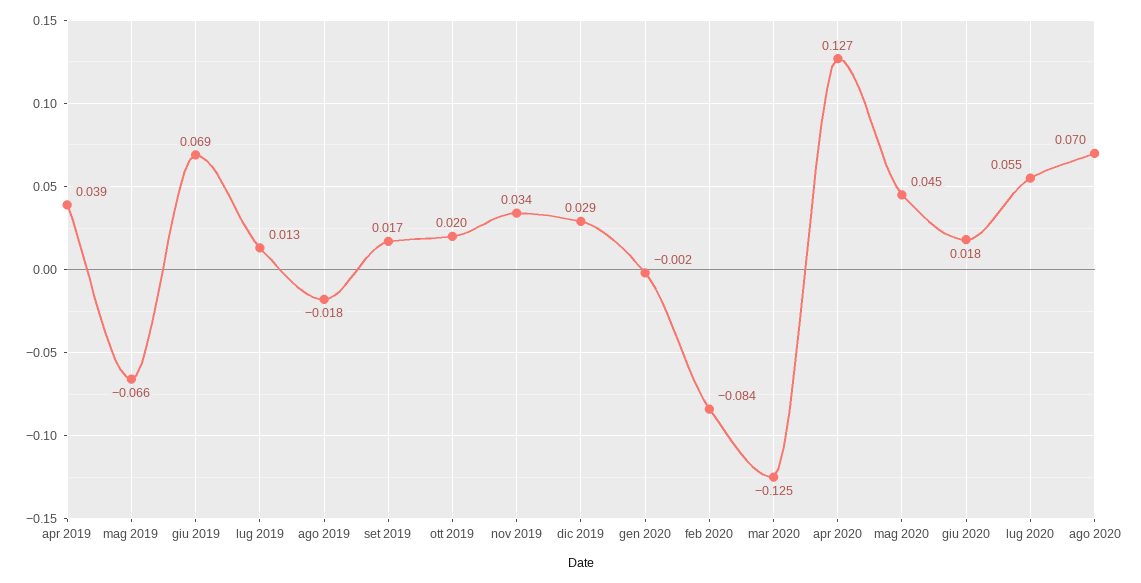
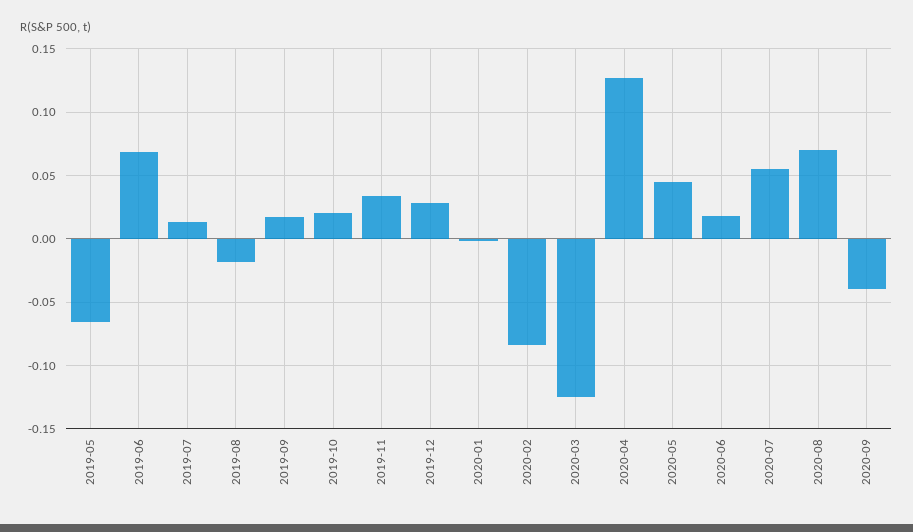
apr 2019: 0.039 -> none
2020-09: none -> -0.04

